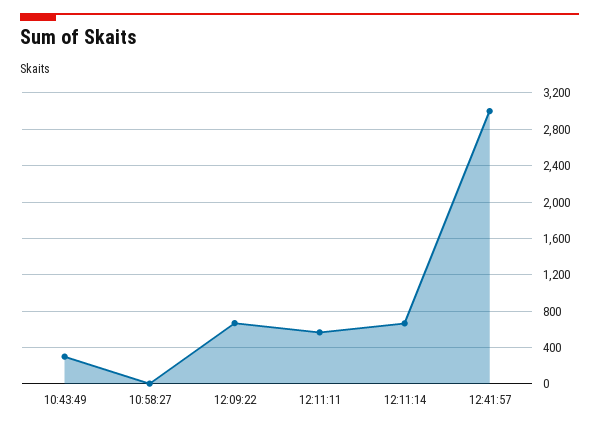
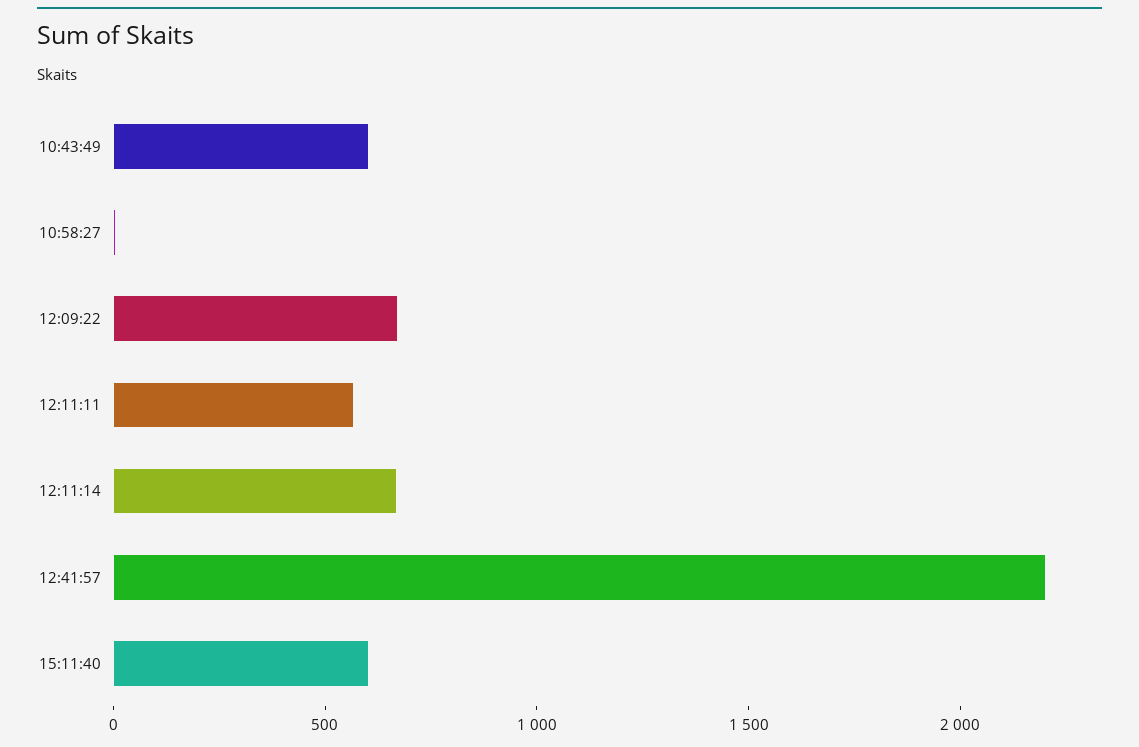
10:43:49: 300 -> 600
12:41:57: 3000 -> 2200
15:11:40: none -> 600

